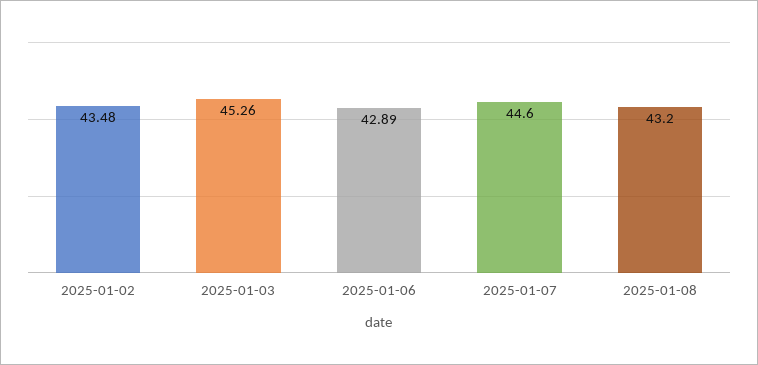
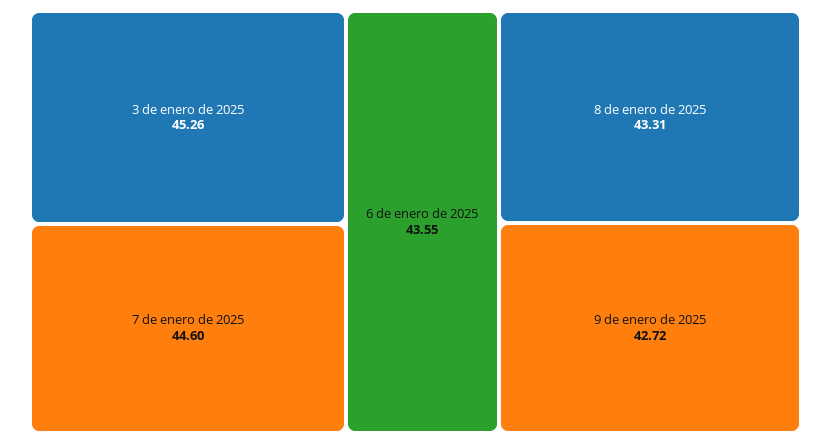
2025-01-02: 43.48 -> none
2025-01-06: 42.89 -> 43.55
2025-01-08: 43.2 -> 43.31
9 de enero de 2025: none -> 42.72

